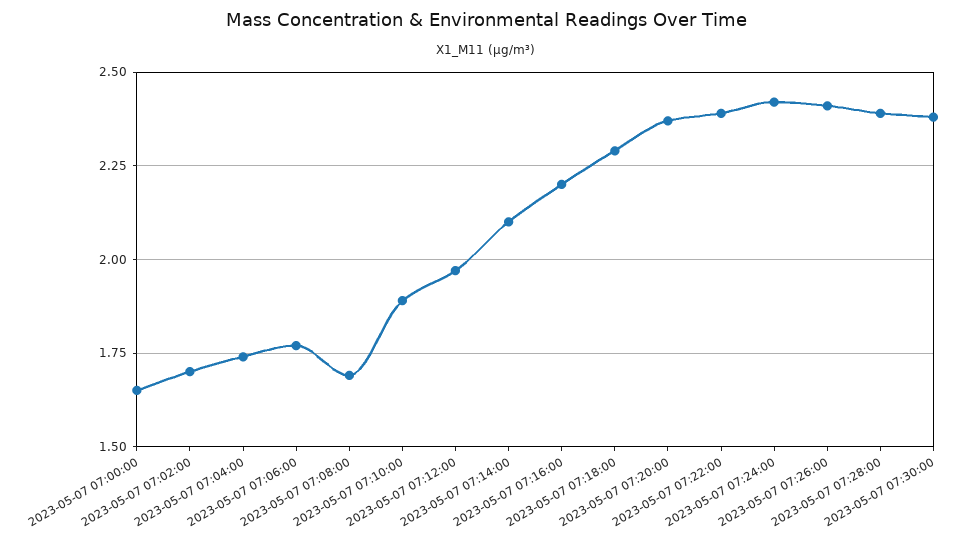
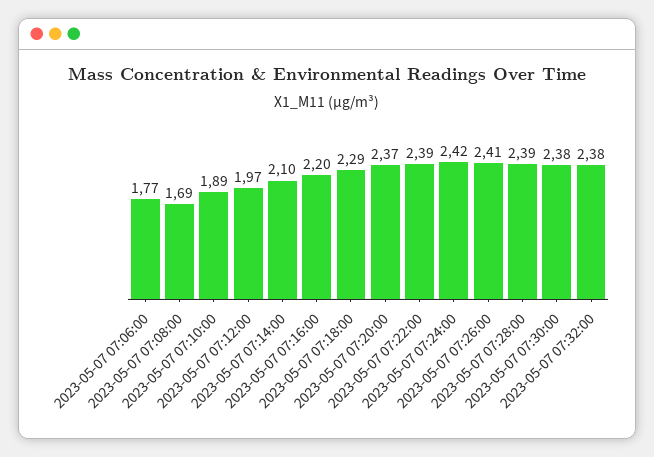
2023-05-07 07:00:00: 1.65 -> none
2023-05-07 07:02:00: 1.7 -> none
2023-05-07 07:04:00: 1.75 -> none
2023-05-07 07:32:00: none -> 2.38

